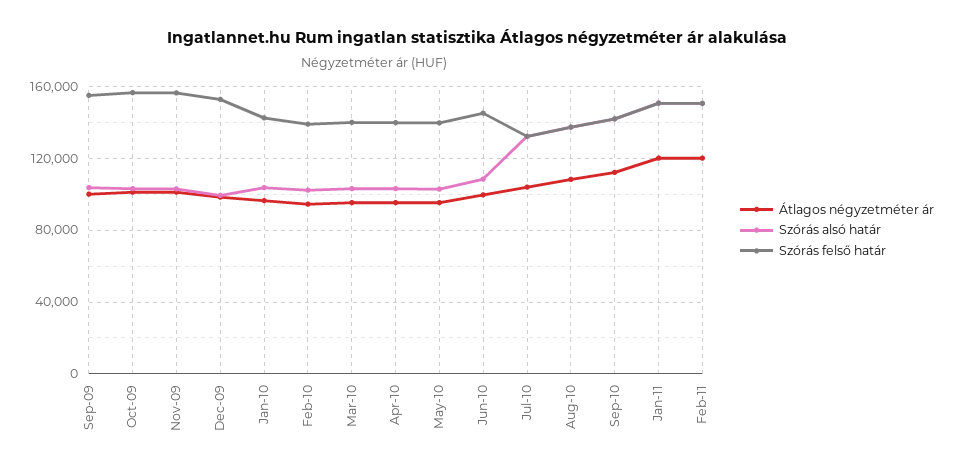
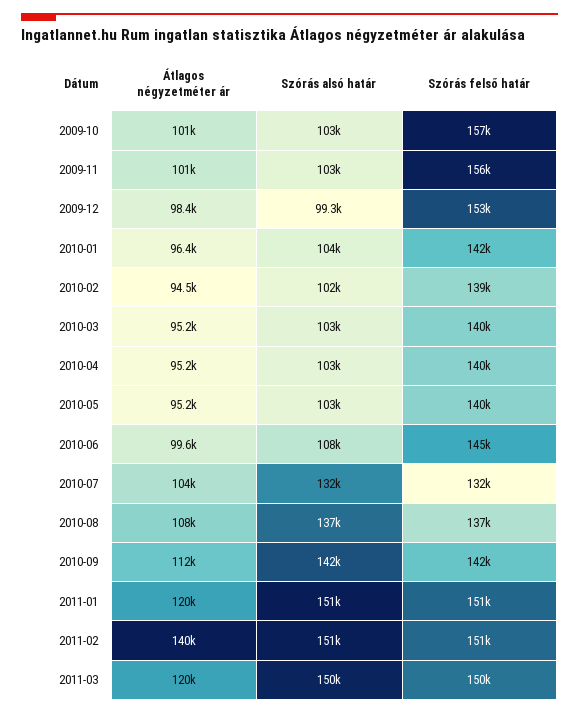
Átlagos négyzetméter ár, Sep-09: 100000 -> none
Szórás alsó határ, Sep-09: 105000 -> none
Szórás felső határ, Sep-09: 155000 -> none
Átlagos négyzetméter ár, Feb-11: 120000 -> 140000
Átlagos négyzetméter ár, 2011-03: none -> 120000
Szórás alsó határ, 2011-03: none -> 150000
Szórás felső határ, 2011-03: none -> 150000

